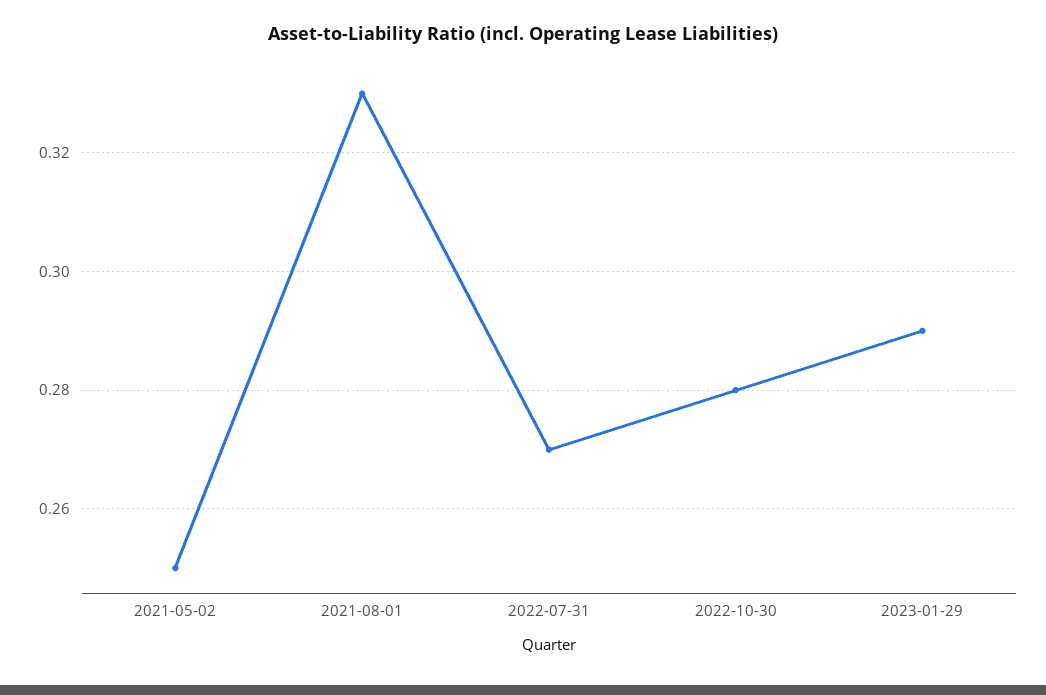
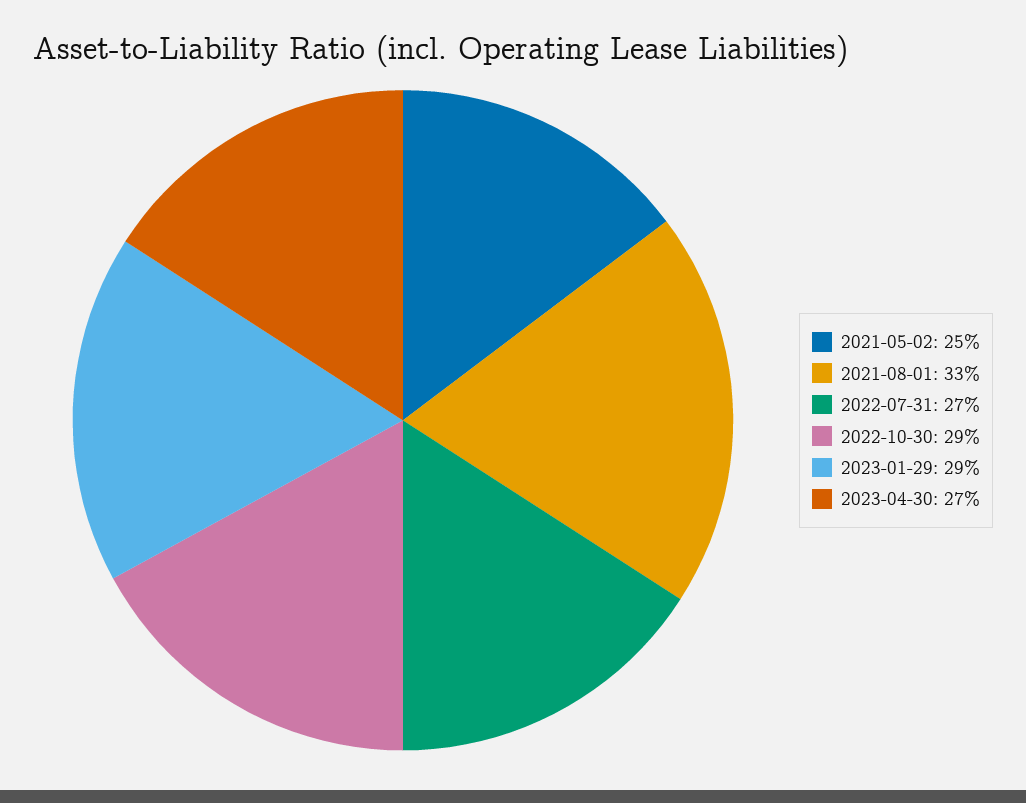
2022-10-30: 0.28 -> 0.29
2023-04-30: none -> 0.27

